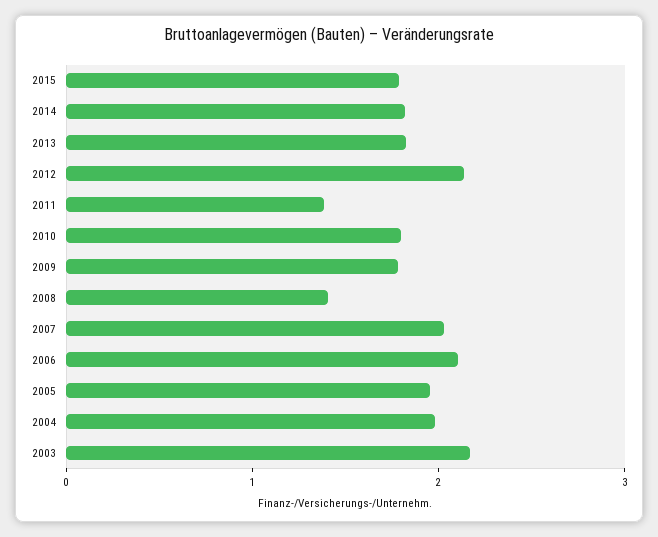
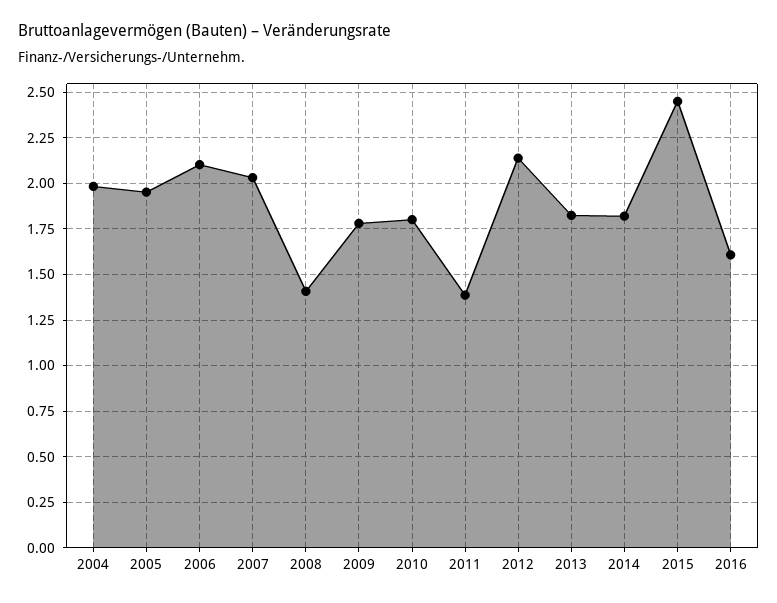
2015: 1.8 -> 2.45
2003: 2.2 -> none
2016: none -> 1.6

